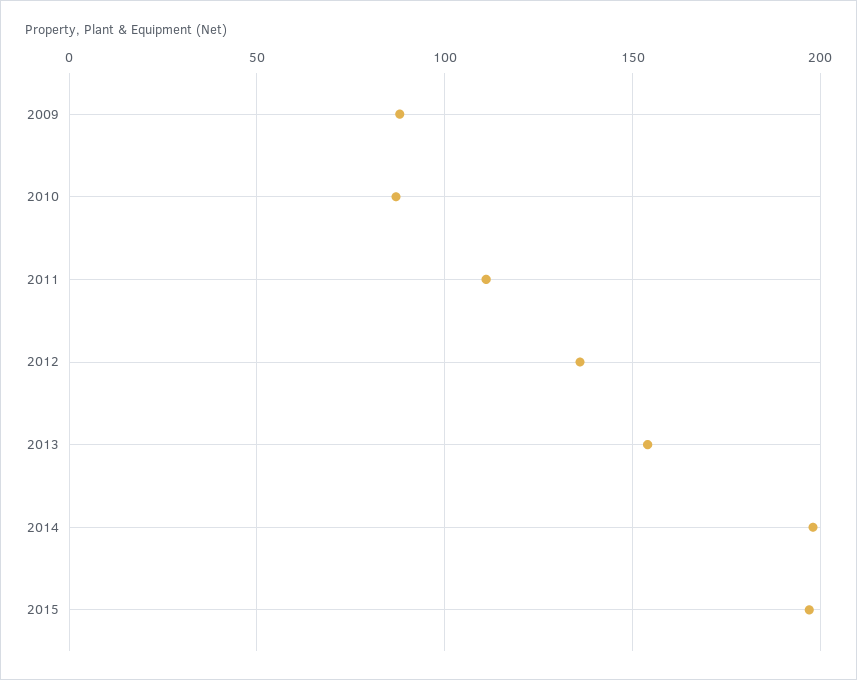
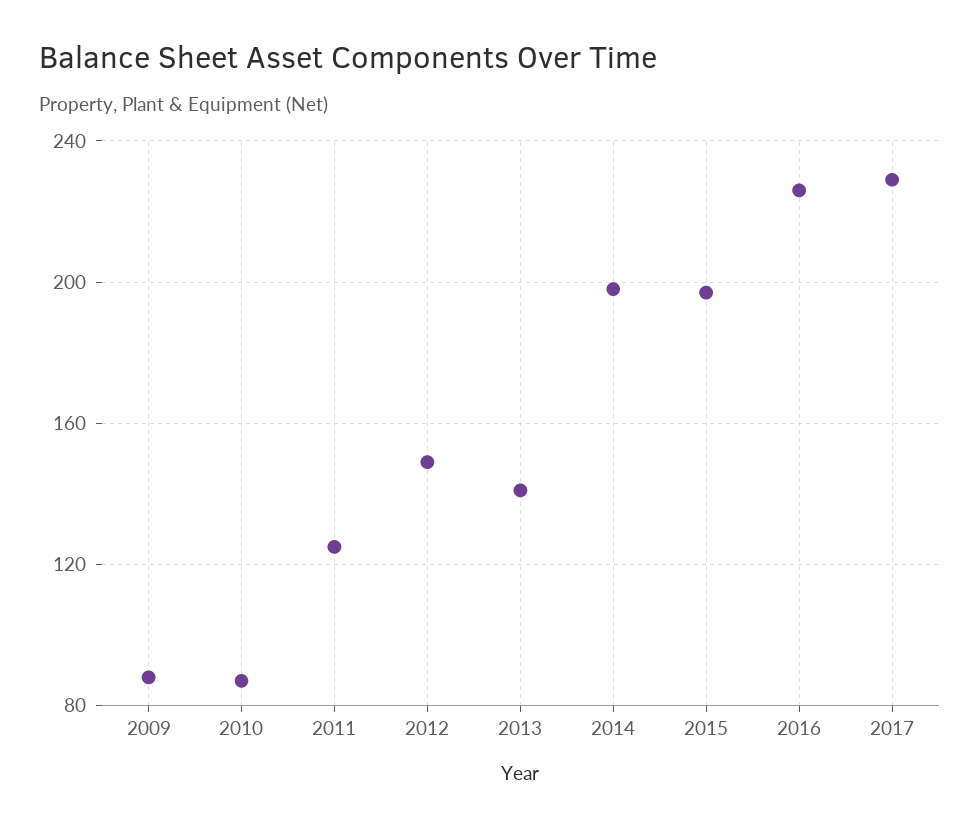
2011: 110 -> 125
2012: 135 -> 150
2013: 155 -> 140
2016: none -> 225
2017: none -> 230

